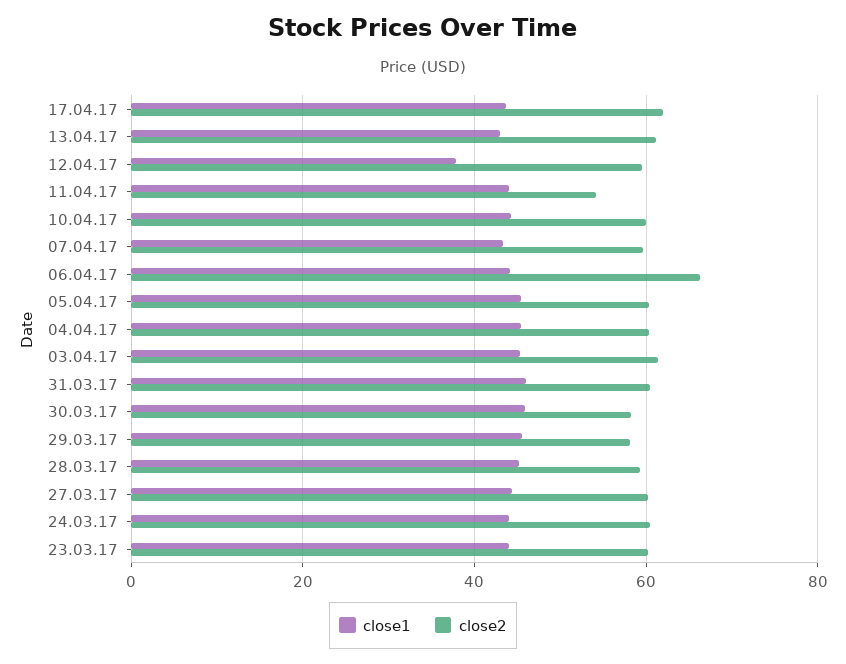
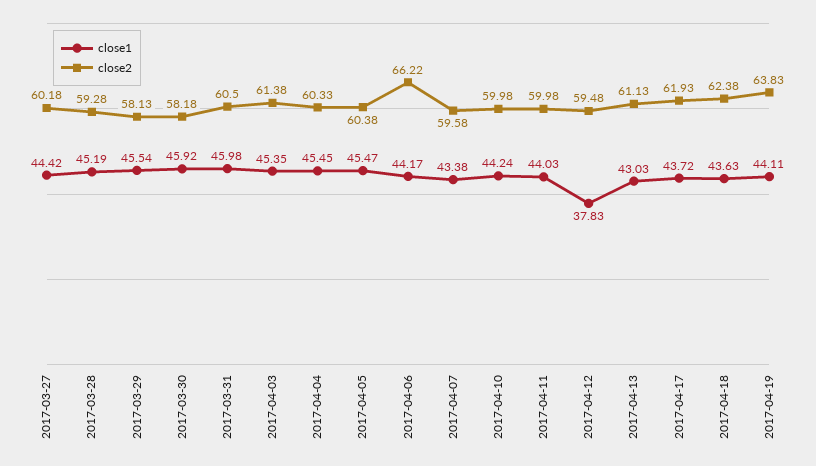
close2, 11.04.17: 54 -> 59.98
close1, 24.03.17: 44 -> none
close2, 24.03.17: 60 -> none
close1, 23.03.17: 44 -> none
close2, 23.03.17: 60 -> none
close1, 2017-04-18: none -> 43.63
close2, 2017-04-18: none -> 62.38
close1, 2017-04-19: none -> 44.11
close2, 2017-04-19: none -> 63.83

